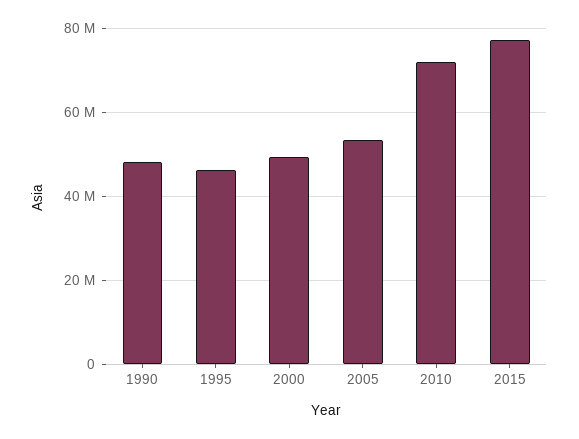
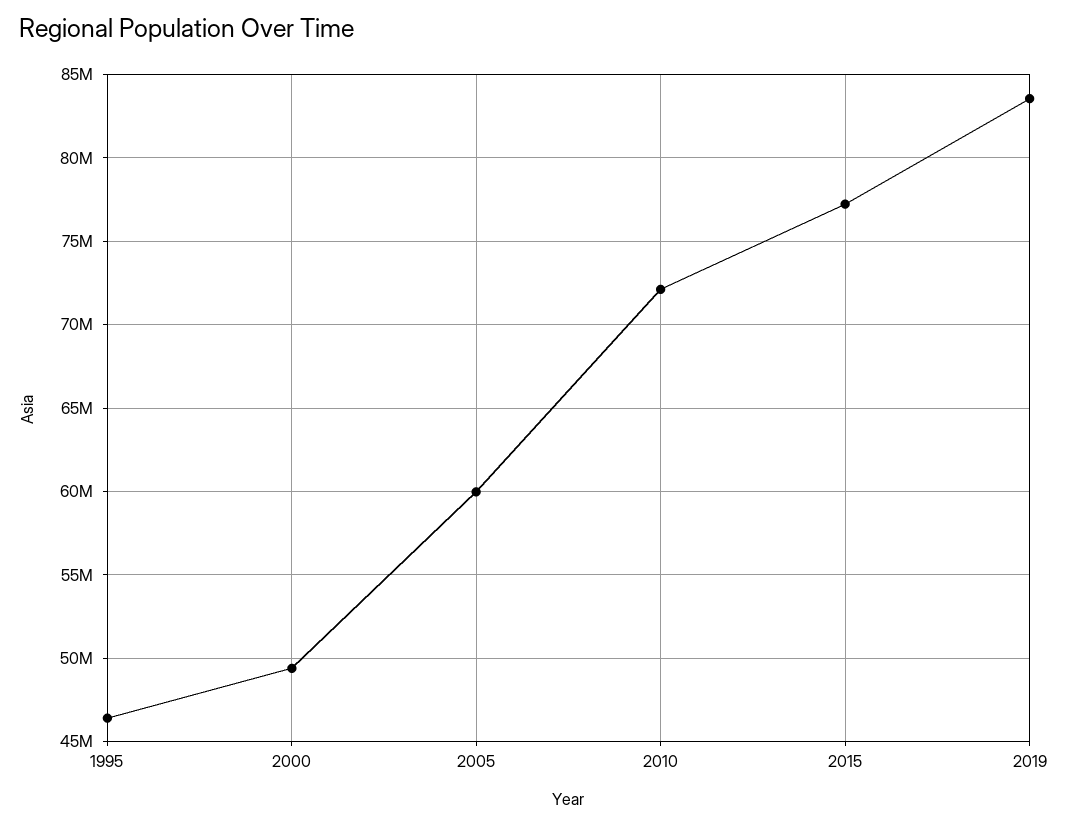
1990: 48000000 -> none
2005: 54000000 -> 60000000
2019: none -> 83500000

